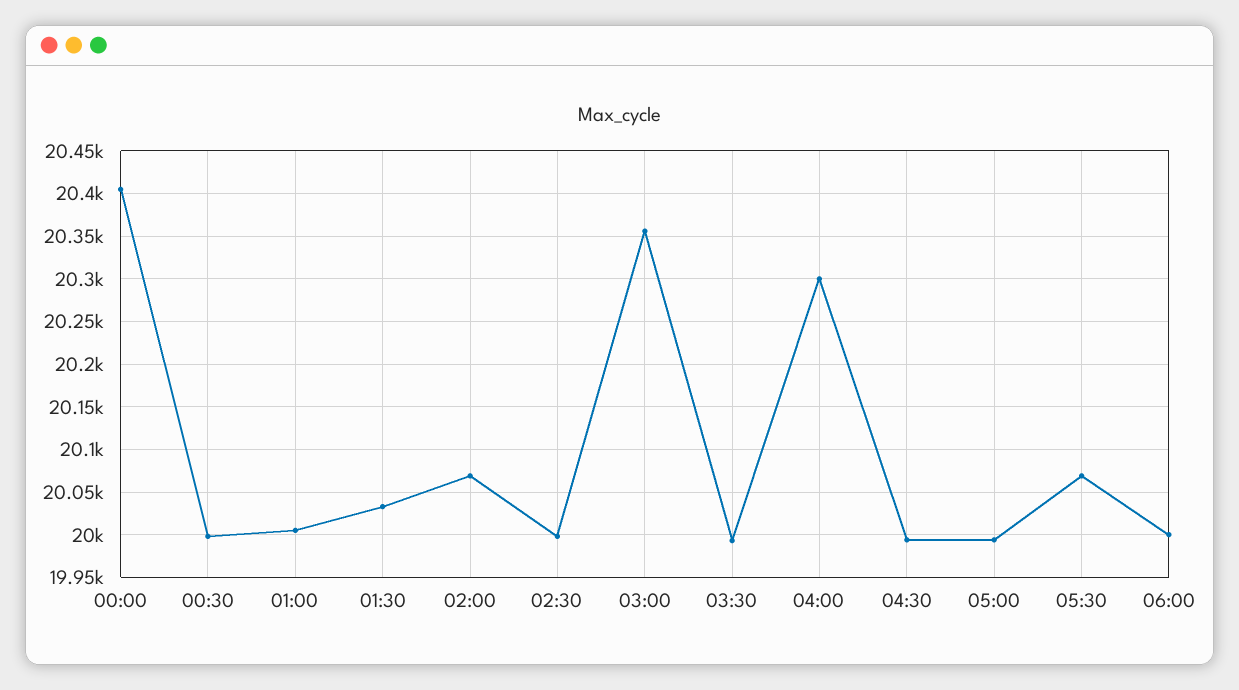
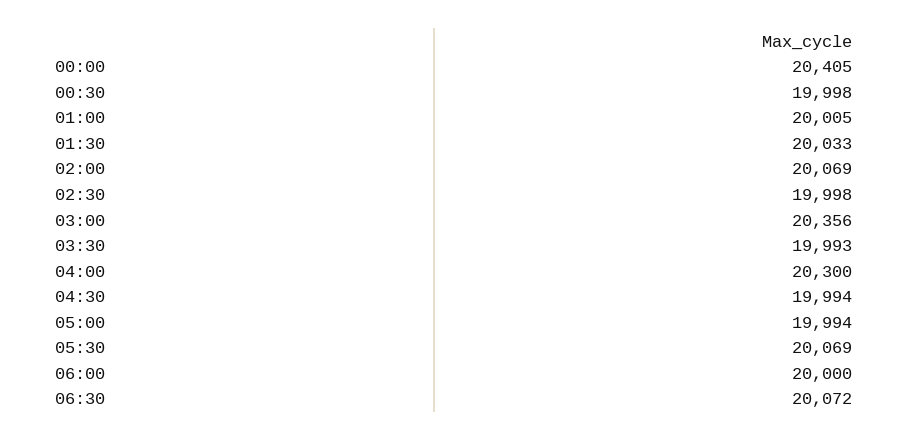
06:30: none -> 20072

